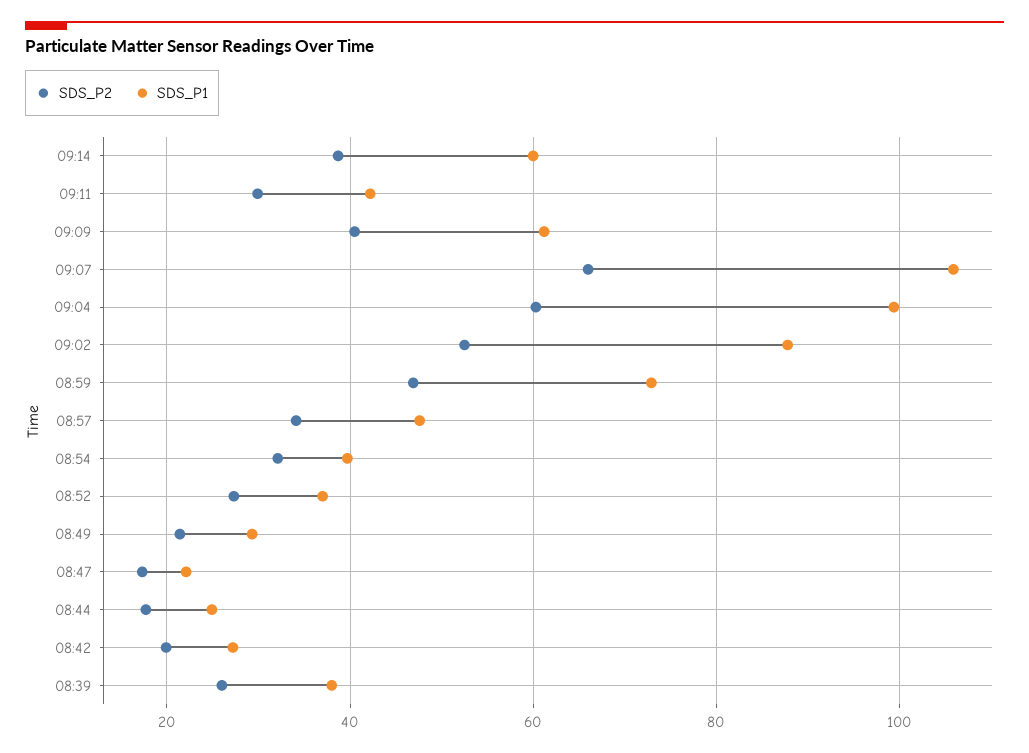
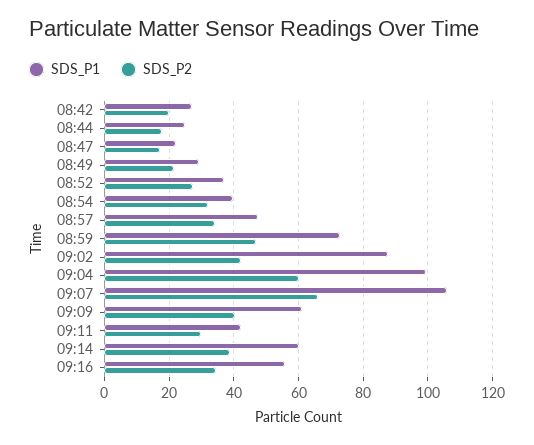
SDS_P2, 09:02: 52 -> 42
SDS_P2, 08:39: 26 -> none
SDS_P1, 08:39: 38 -> none
SDS_P1, 09:16: none -> 56
SDS_P2, 09:16: none -> 34

